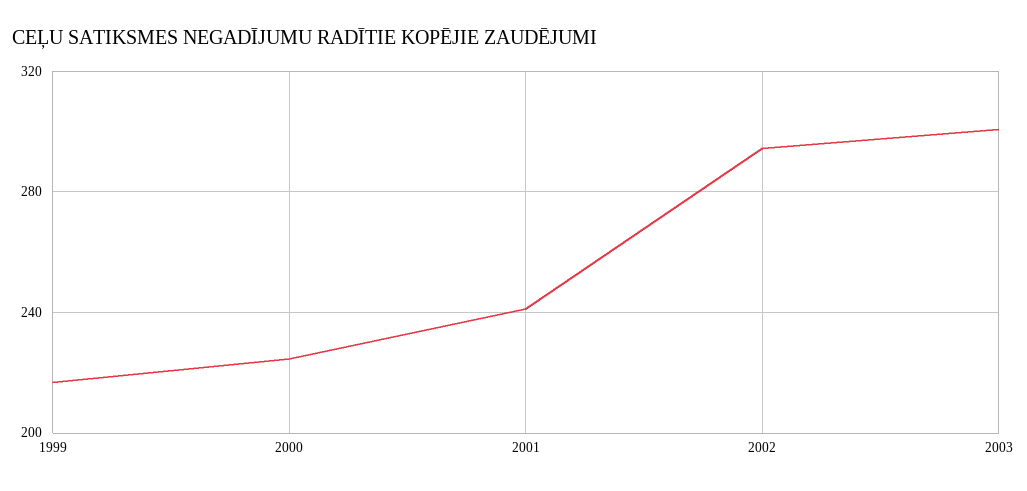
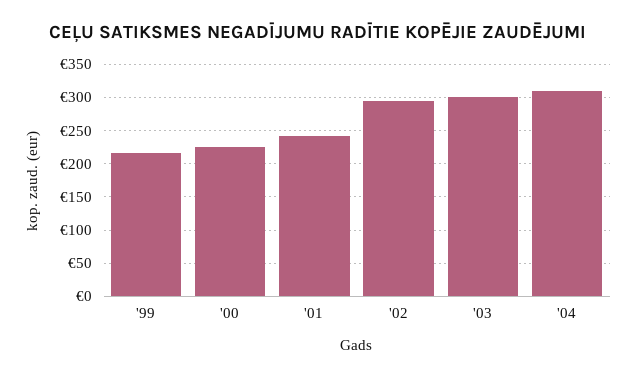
'04: none -> 310

